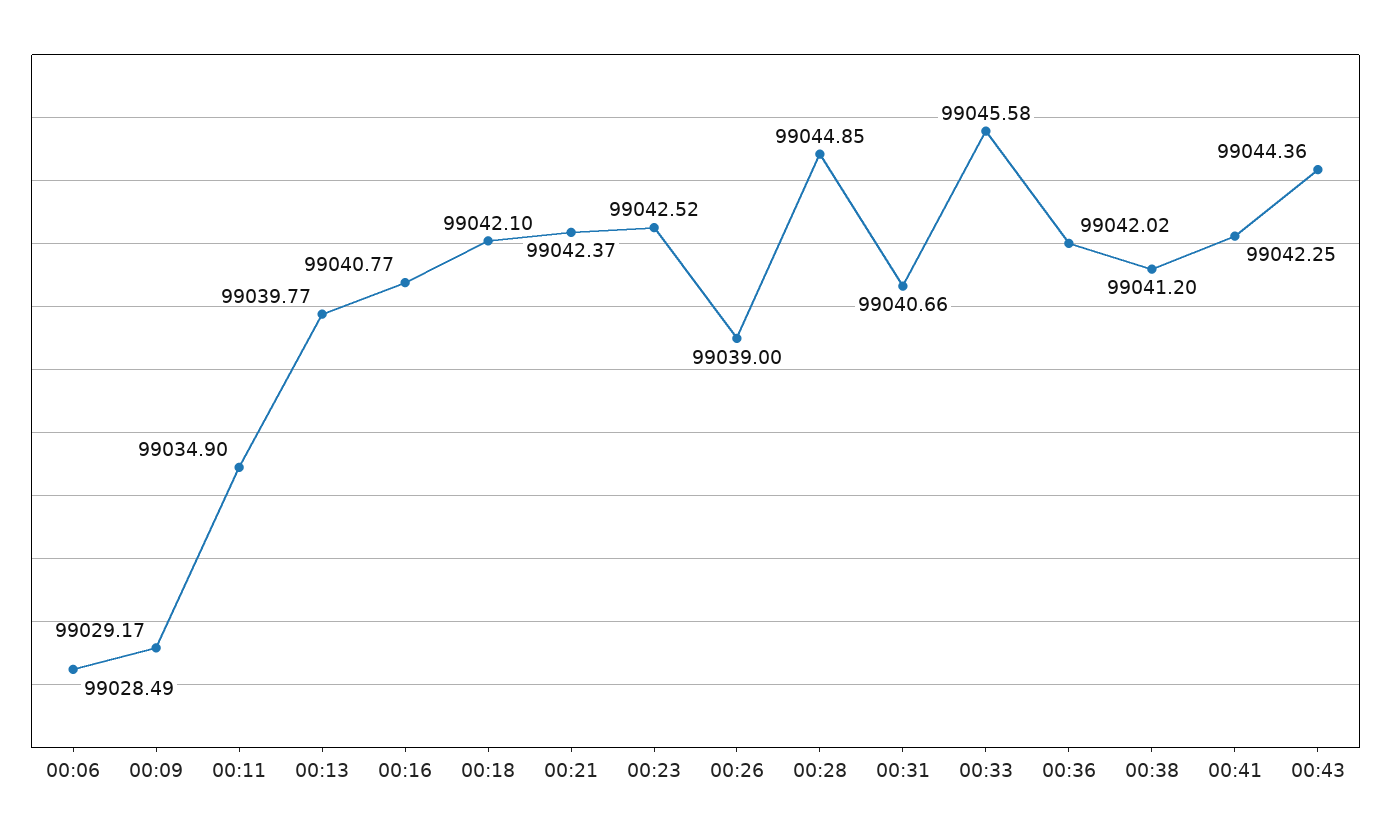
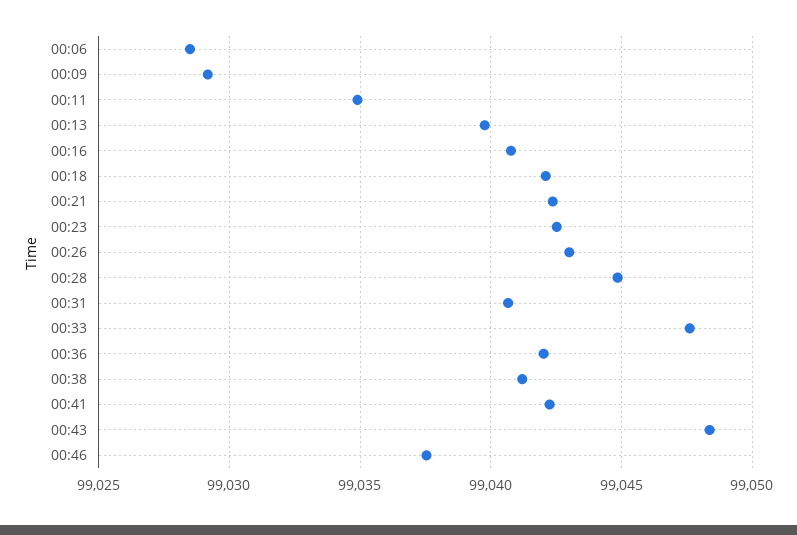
00:26: 99039 -> 99043
00:33: 99045.58 -> 99047.5
00:43: 99044.36 -> 99048.5
00:46: none -> 99037.5

